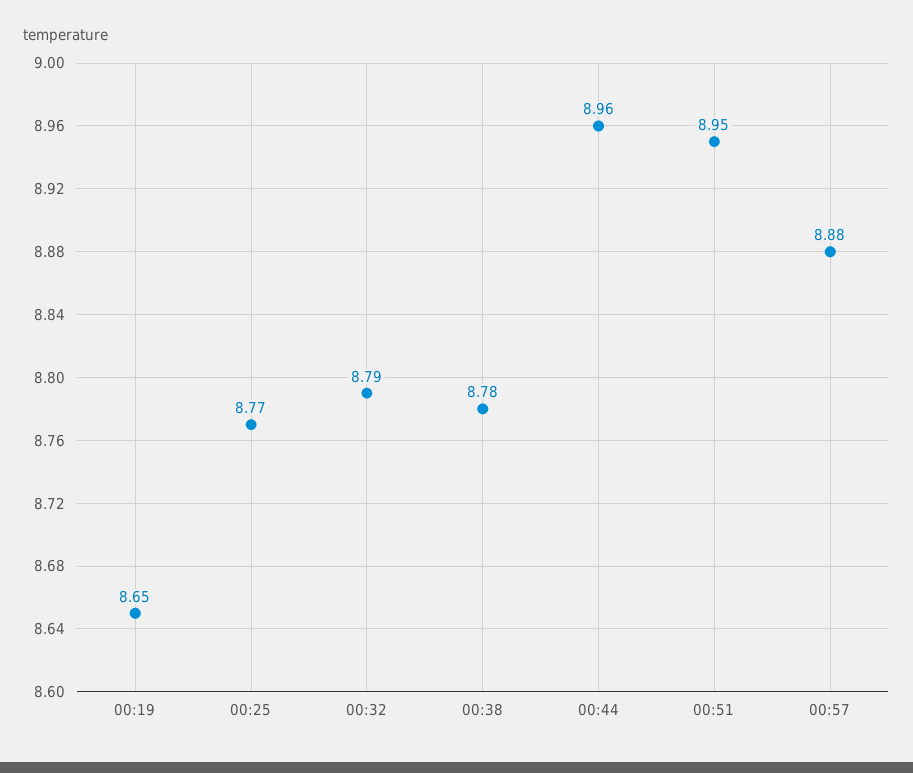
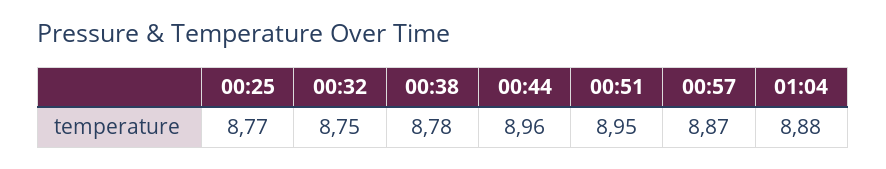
00:19: 8.65 -> none
00:32: 8.79 -> 8.75
00:57: 8.88 -> 8.87
01:04: none -> 8.88

